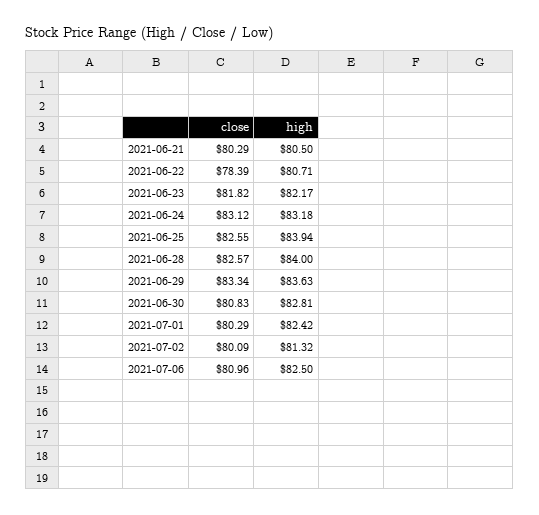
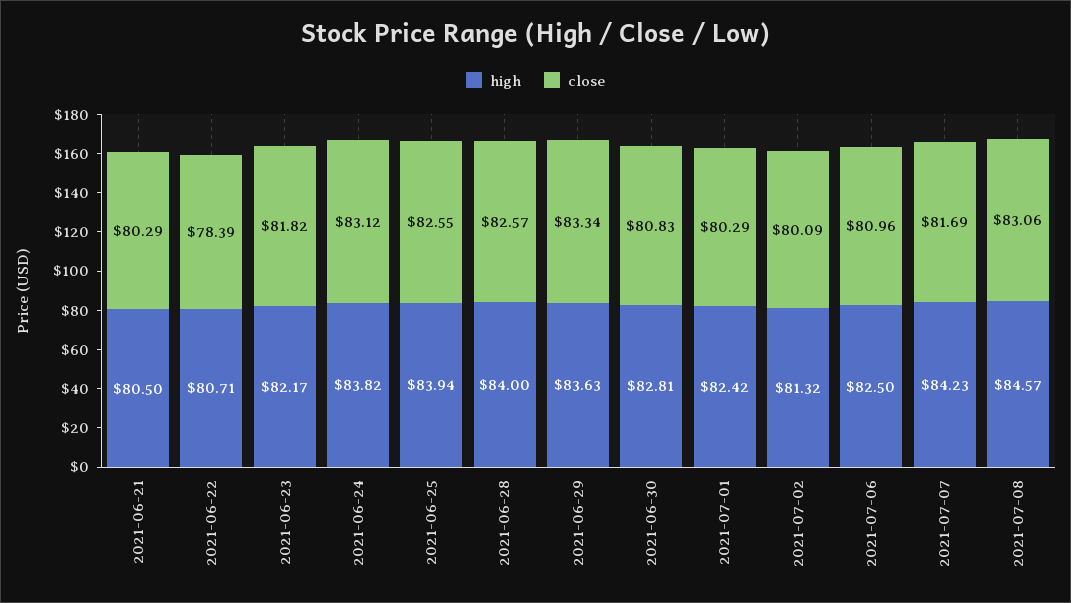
high, 2021-06-24: 83.18 -> 83.82
high, 2021-07-07: none -> 84.23
close, 2021-07-07: none -> 81.69
high, 2021-07-08: none -> 84.57
close, 2021-07-08: none -> 83.06

